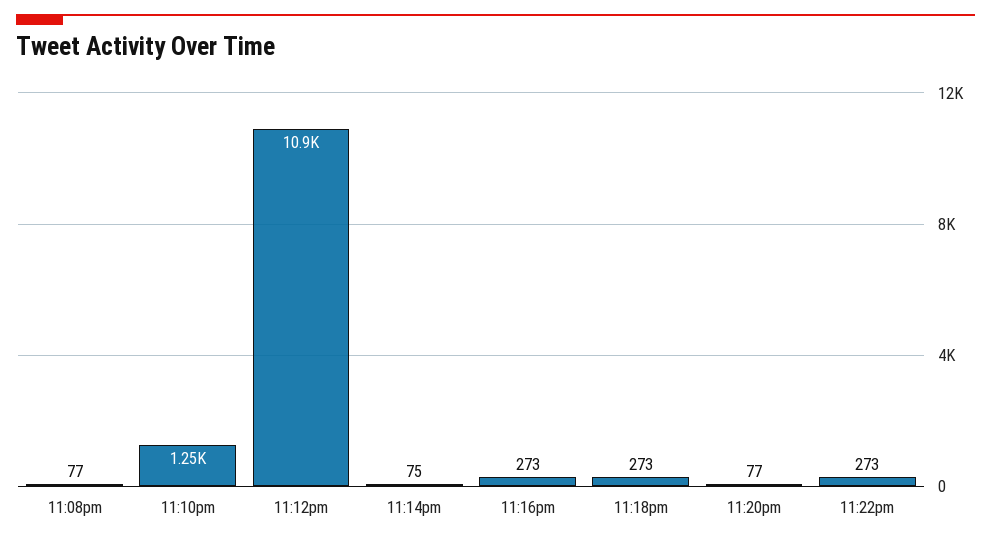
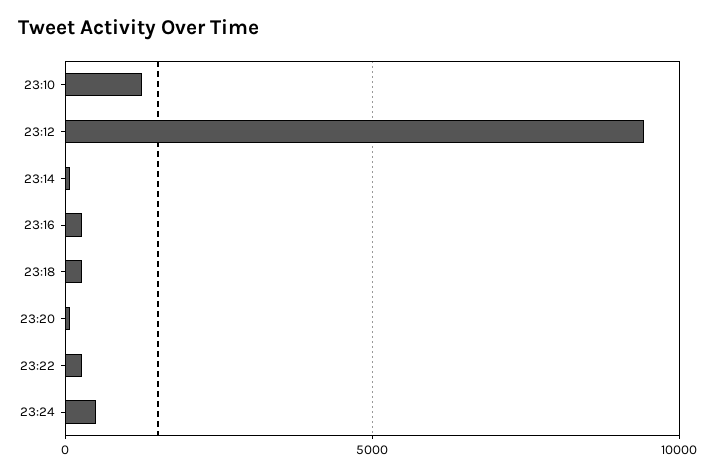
11:08pm: 77 -> none
11:12pm: 10900 -> 9500
23:24: none -> 500

